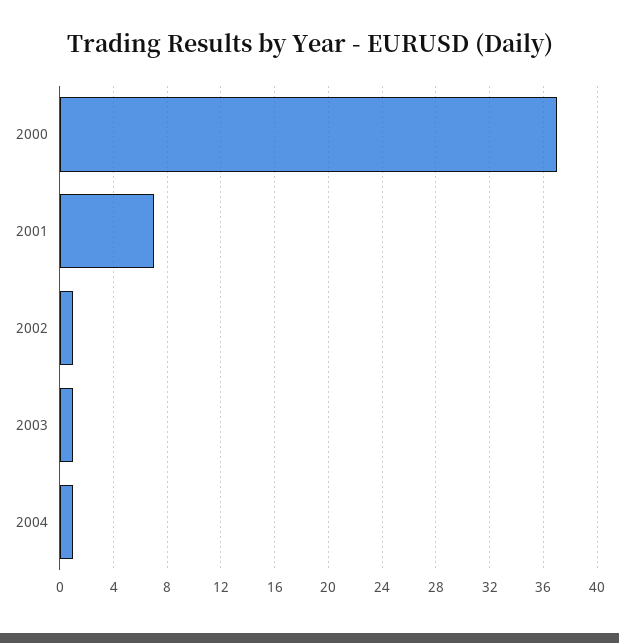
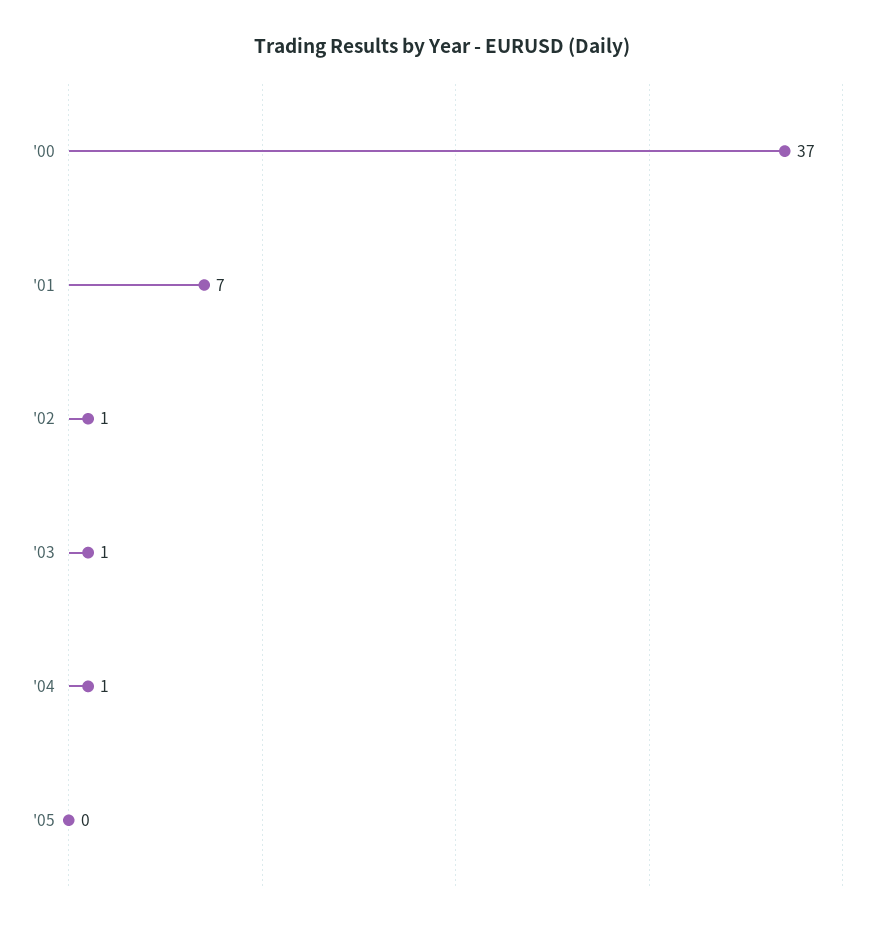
'05: none -> 0

